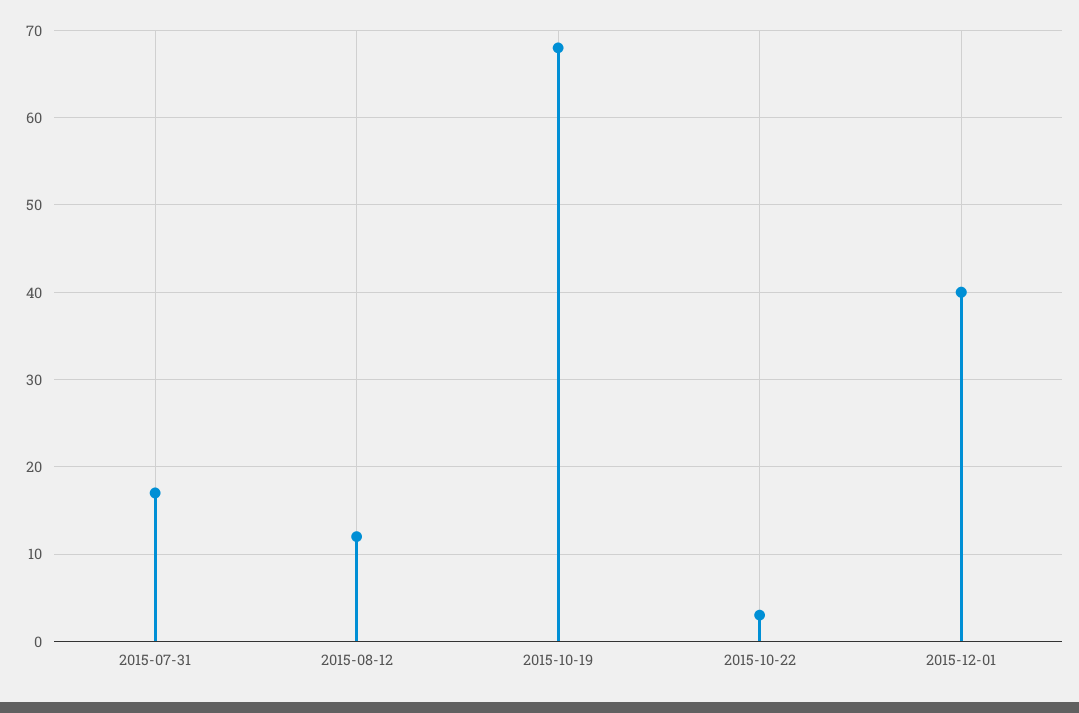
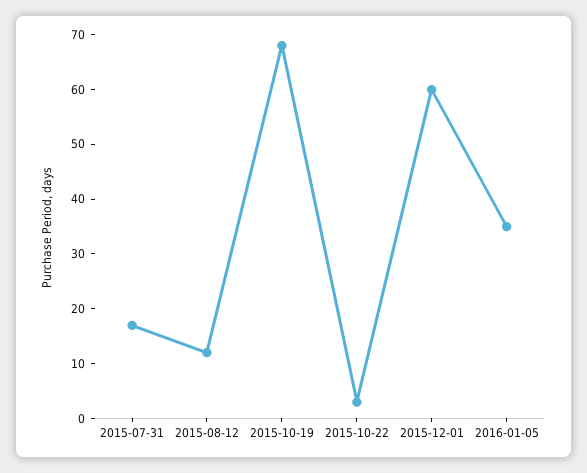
2015-12-01: 40 -> 60
2016-01-05: none -> 35

